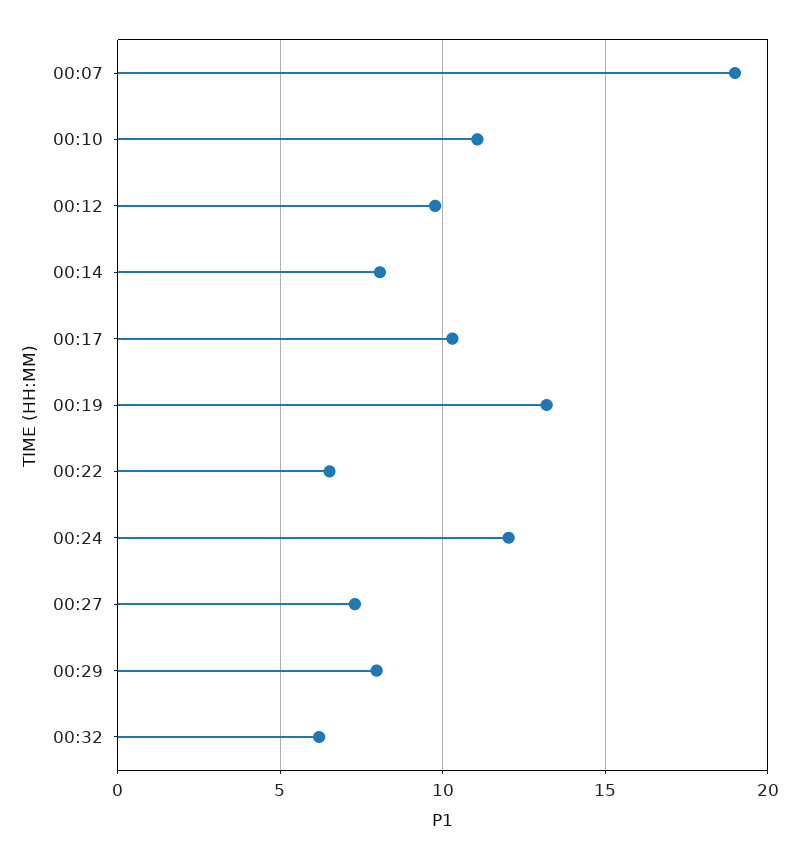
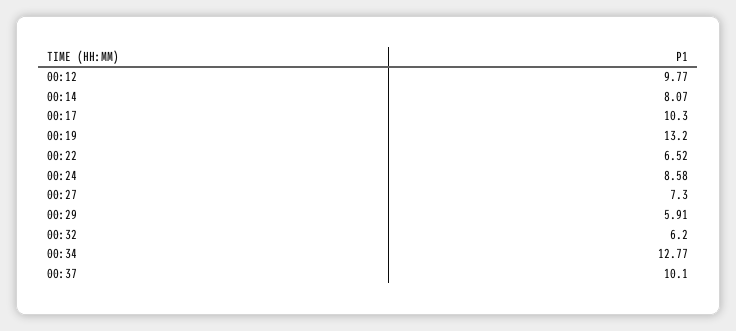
00:07: 19 -> none
00:10: 11 -> none
00:24: 12 -> 8.58
00:29: 8 -> 5.91
00:34: none -> 12.77
00:37: none -> 10.1

